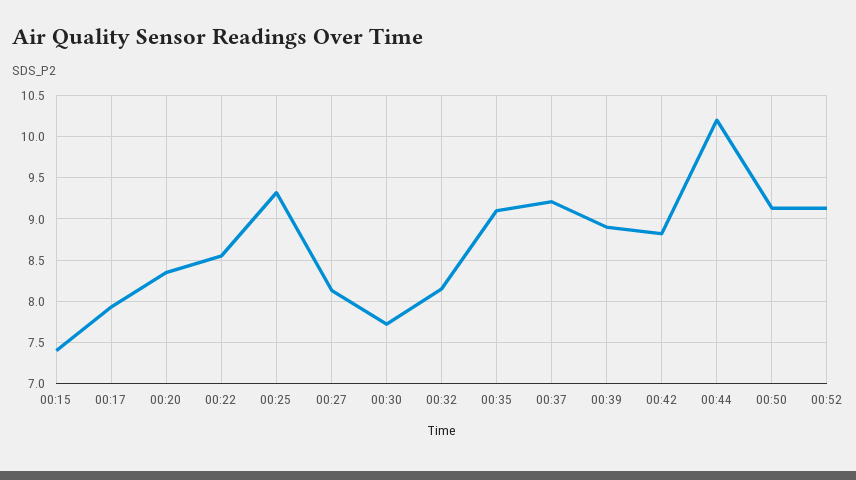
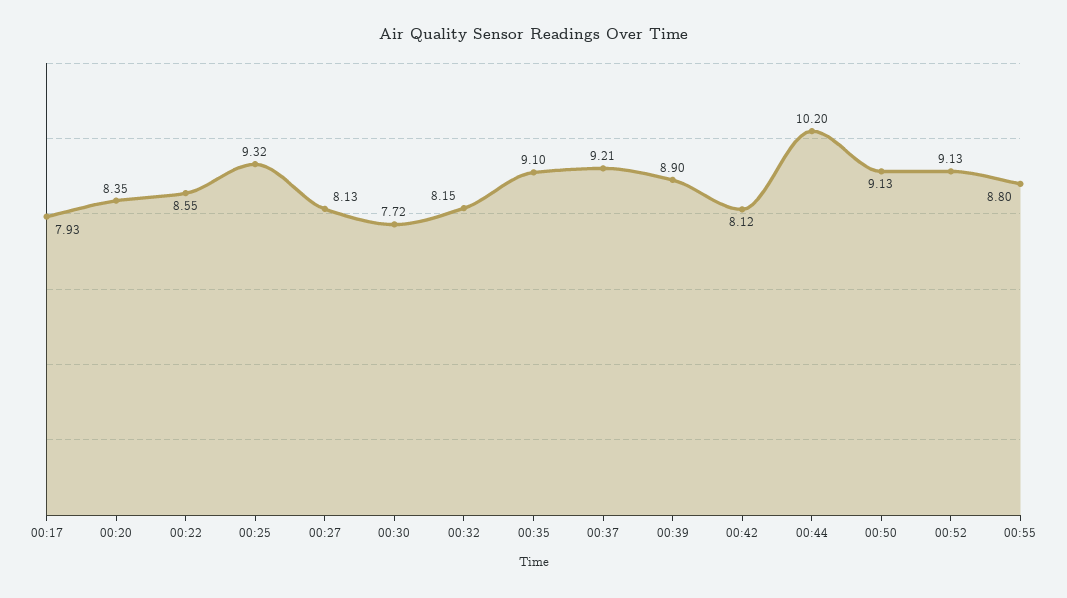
00:15: 7.4 -> none
00:42: 8.8 -> 8.12
00:55: none -> 8.8

